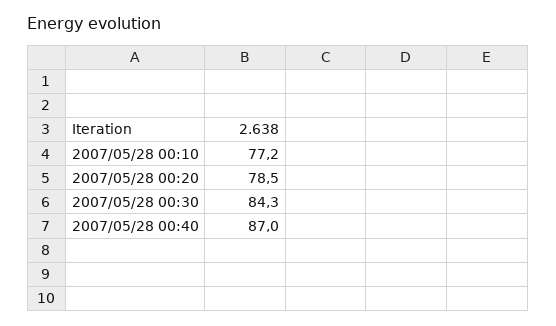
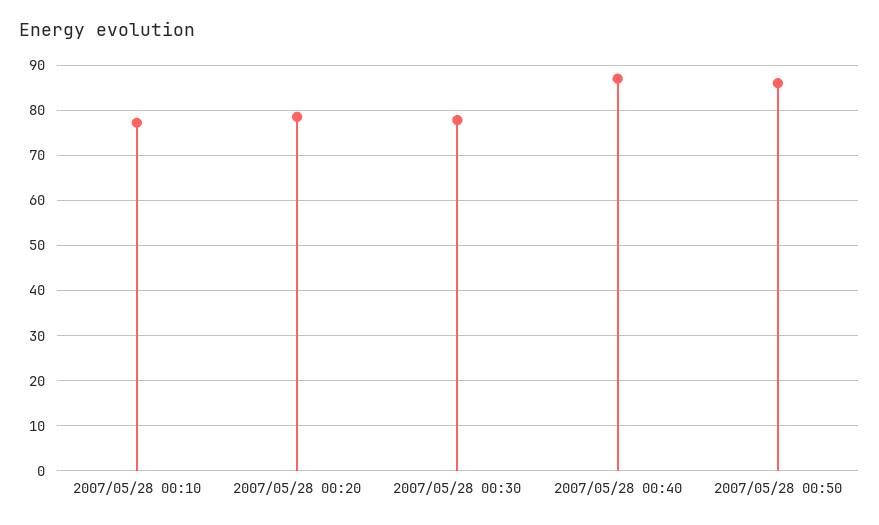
2007/05/28 00:30: 84.3 -> 78
2007/05/28 00:50: none -> 86

